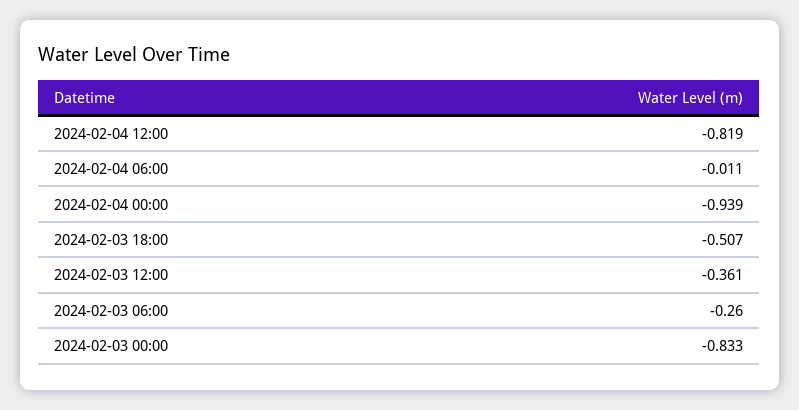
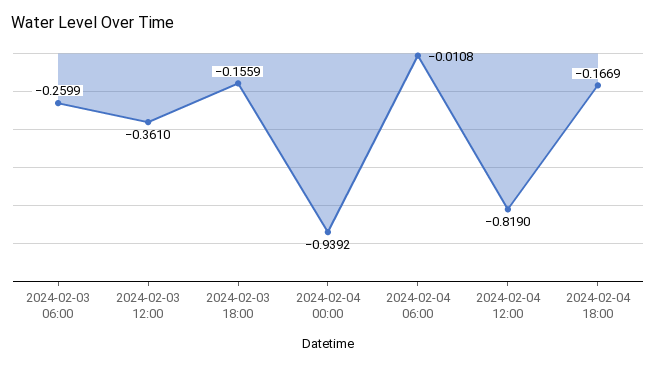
2024-02-03 18:00: -0.507 -> -0.1559
2024-02-03 00:00: -0.833 -> none
2024-02-04 18:00: none -> -0.1669

